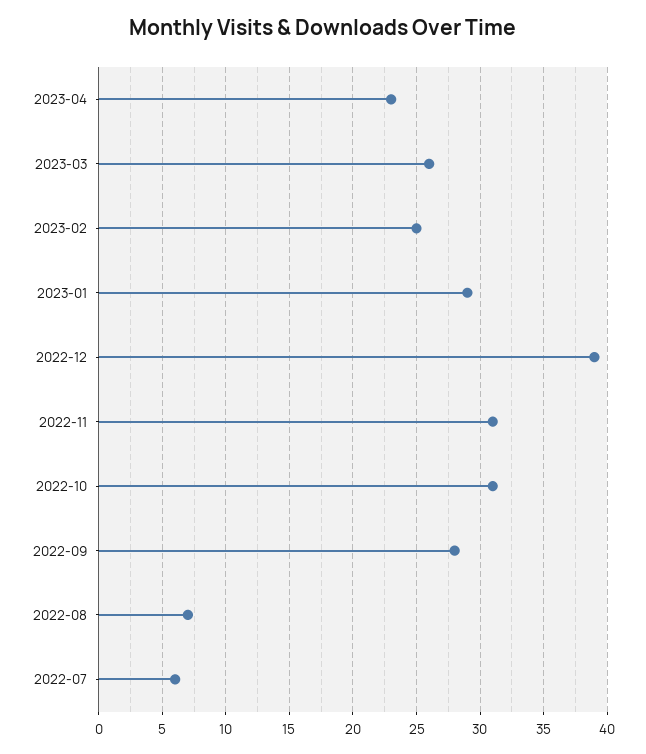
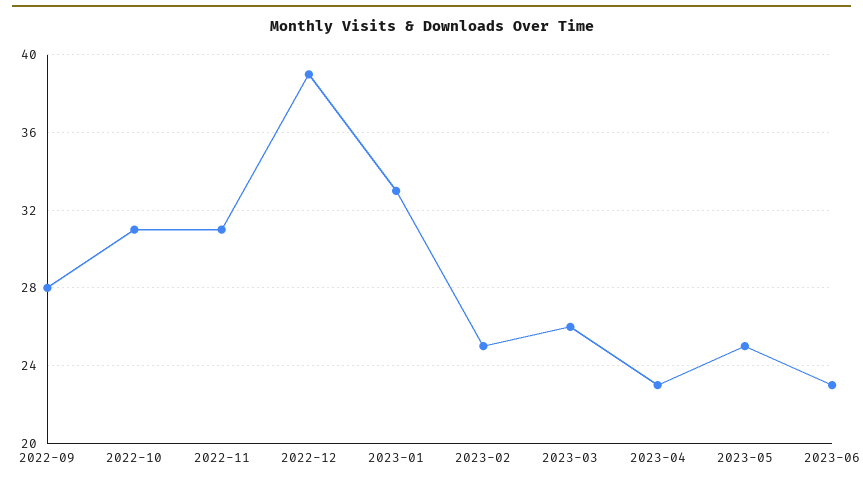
2023-01: 29 -> 33
2022-08: 7 -> none
2022-07: 6 -> none
2023-05: none -> 25
2023-06: none -> 23

